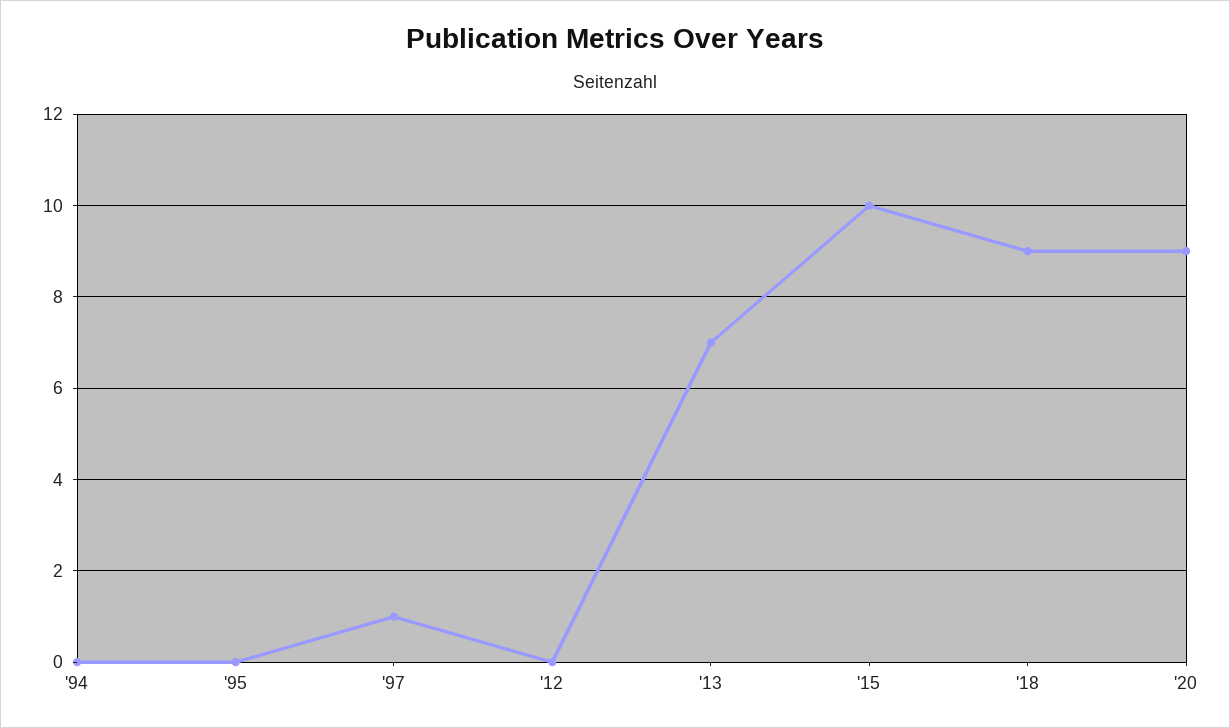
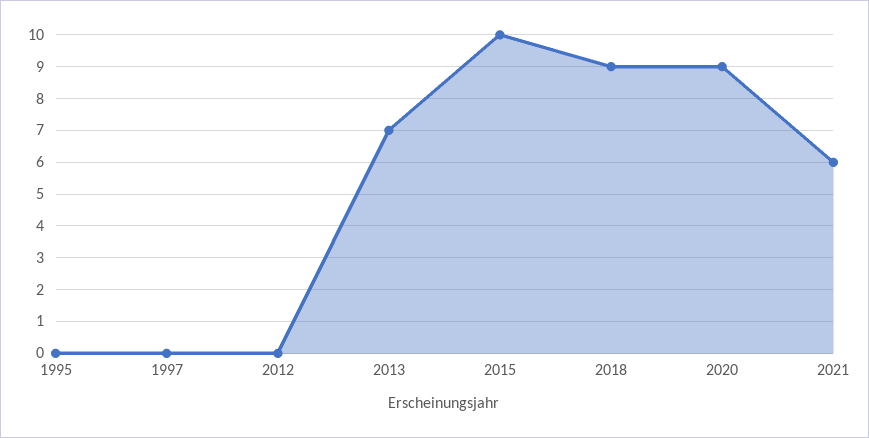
'94: 0 -> none
'97: 1 -> 0
2021: none -> 6

